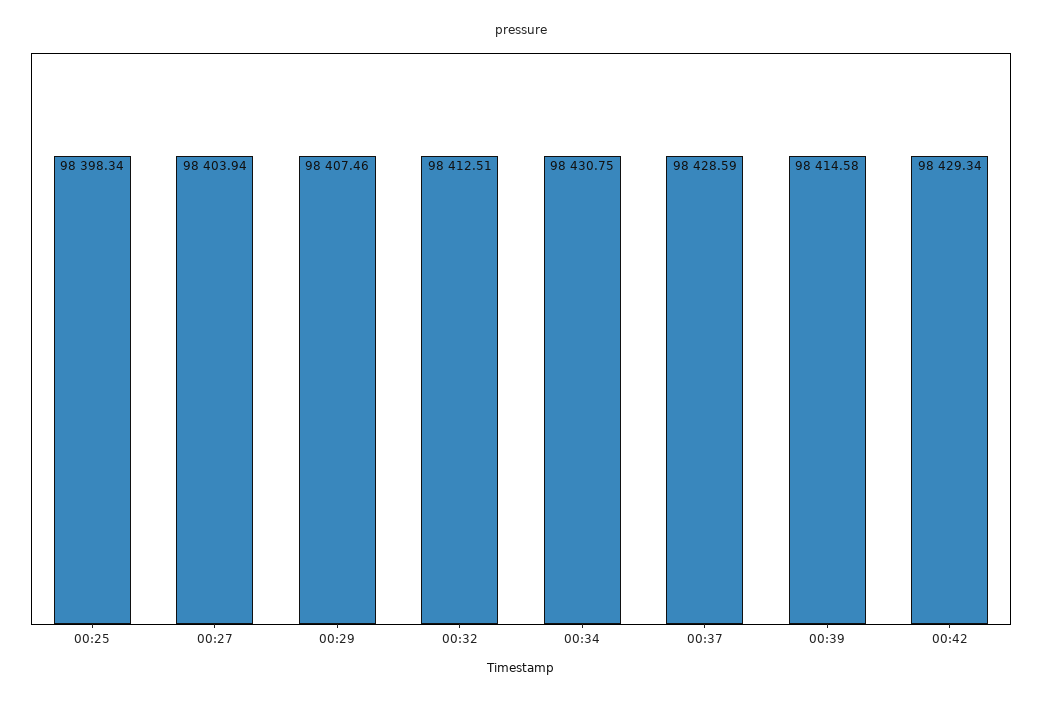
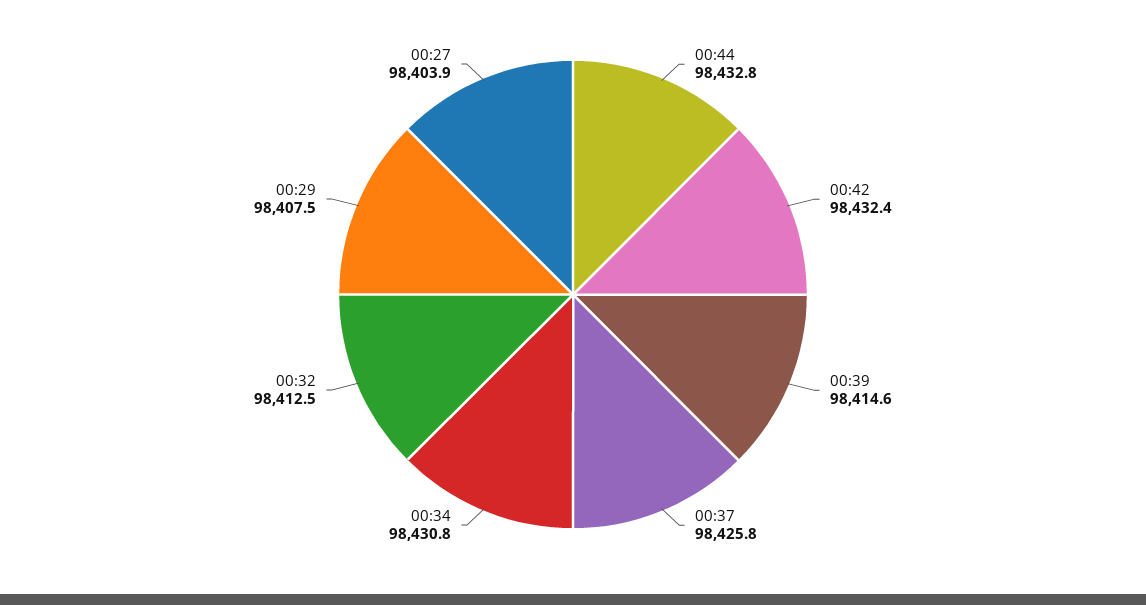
00:25: 98398.34 -> none
00:37: 98428.59 -> 98425.8
00:42: 98429.34 -> 98432.4
00:44: none -> 98432.8

